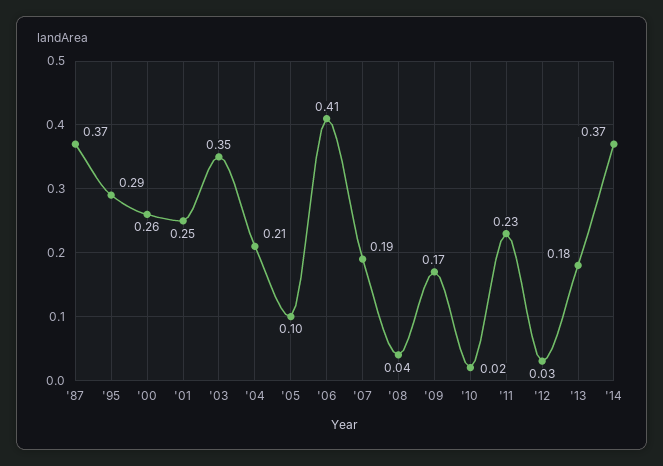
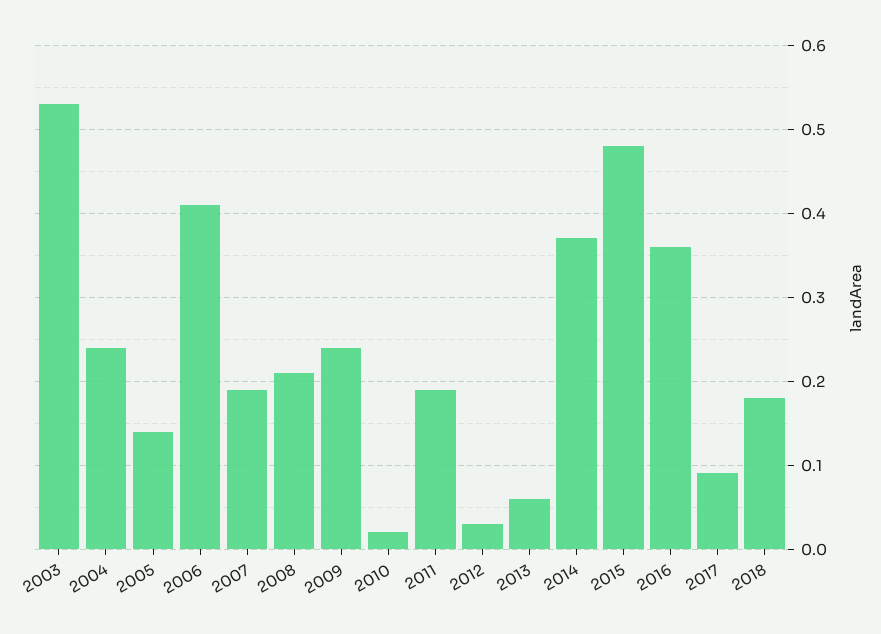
'87: 0.37 -> none
'95: 0.29 -> none
'00: 0.26 -> none
'01: 0.25 -> none
'03: 0.35 -> 0.53
'04: 0.21 -> 0.24
'05: 0.1 -> 0.14
'08: 0.04 -> 0.21
'09: 0.17 -> 0.24
'11: 0.23 -> 0.19
'13: 0.18 -> 0.06
2015: none -> 0.48
2016: none -> 0.36
2017: none -> 0.09
2018: none -> 0.18

